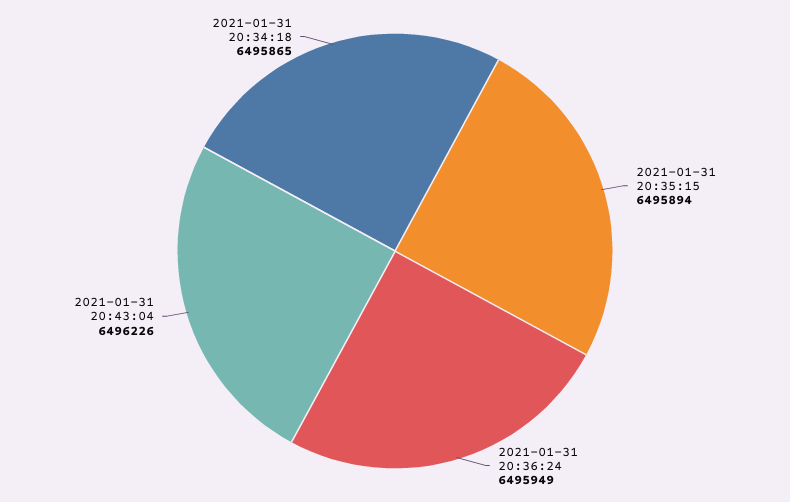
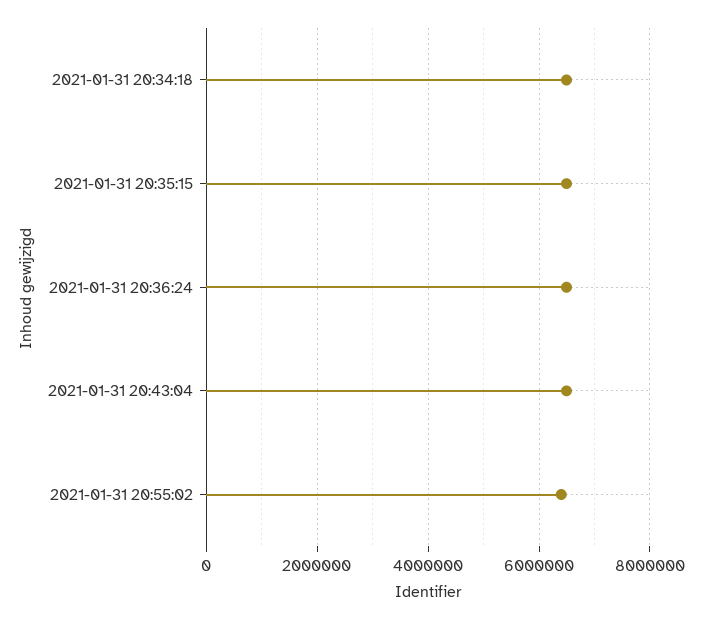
2021-01-31 20:55:02: none -> 6400000

